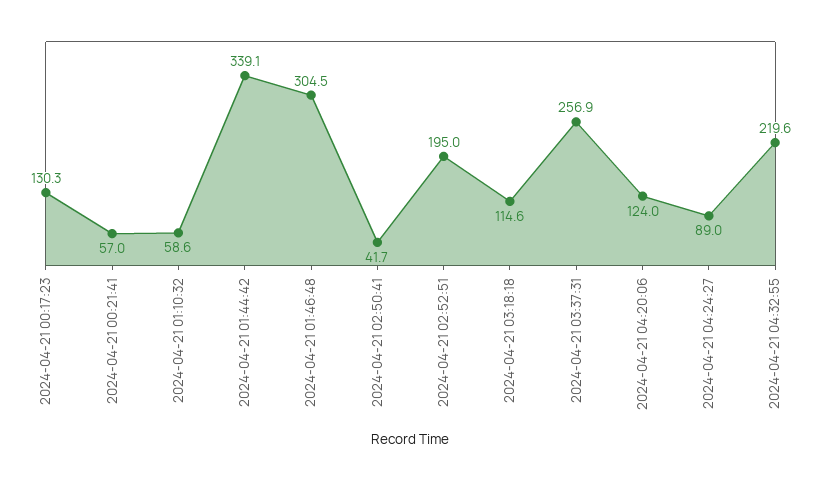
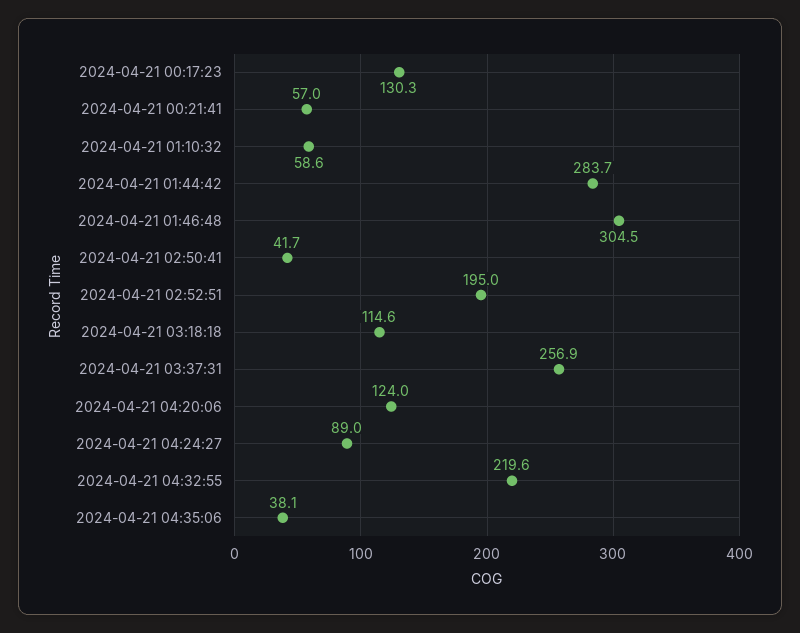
2024-04-21 01:44:42: 339.1 -> 283.7
2024-04-21 04:35:06: none -> 38.1

